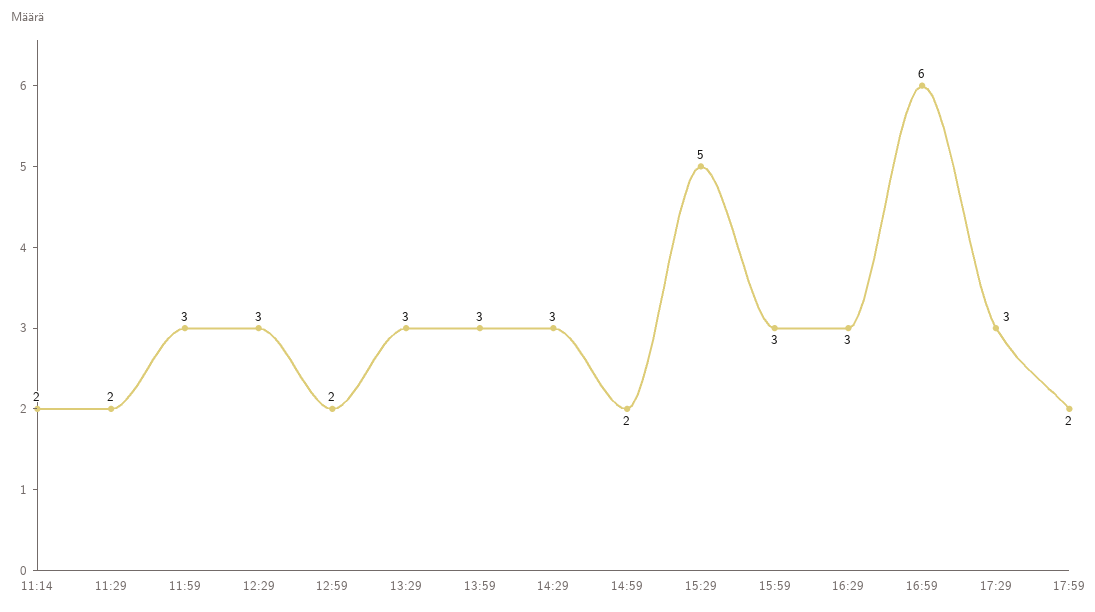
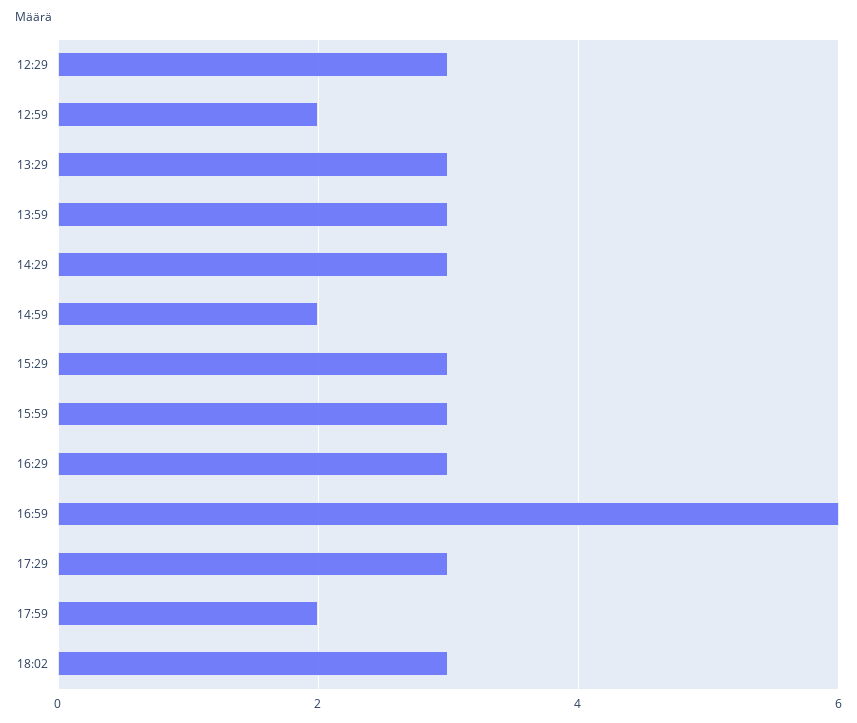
11:14: 2 -> none
11:29: 2 -> none
11:59: 3 -> none
15:29: 5 -> 3
18:02: none -> 3

